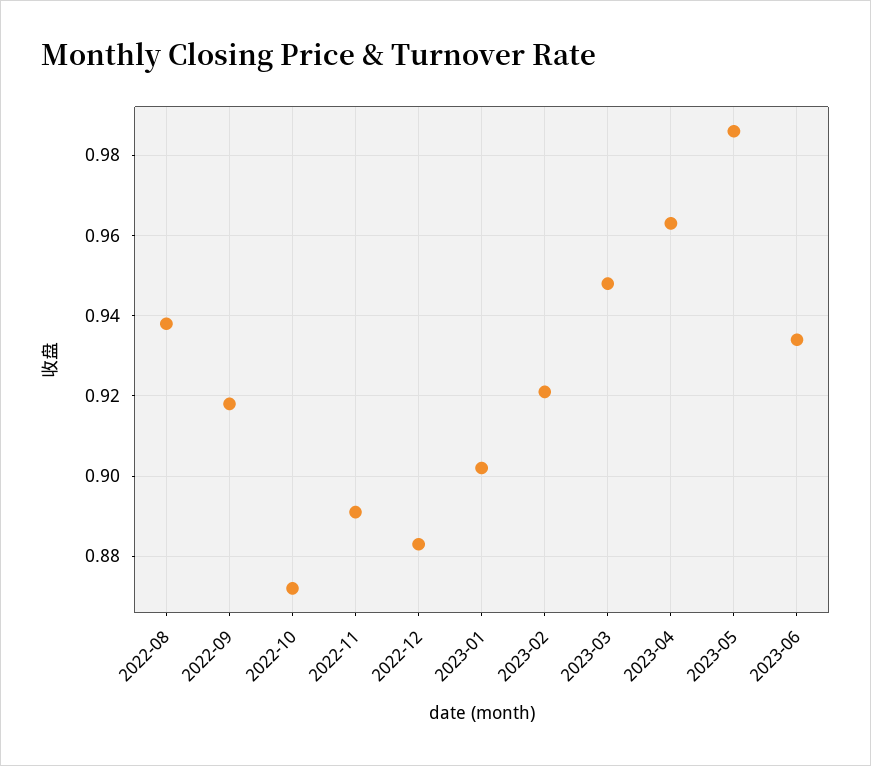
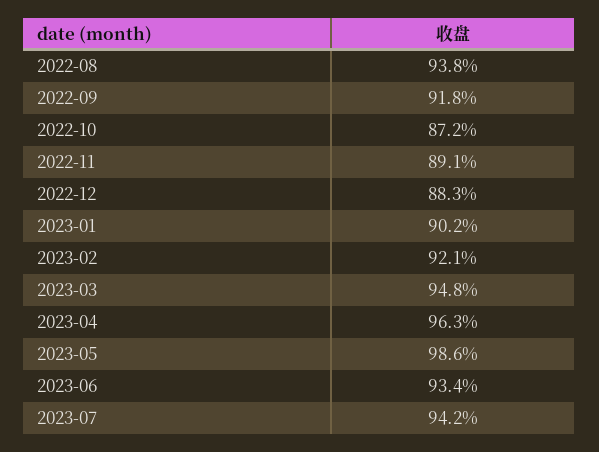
2023-07: none -> 0.942

